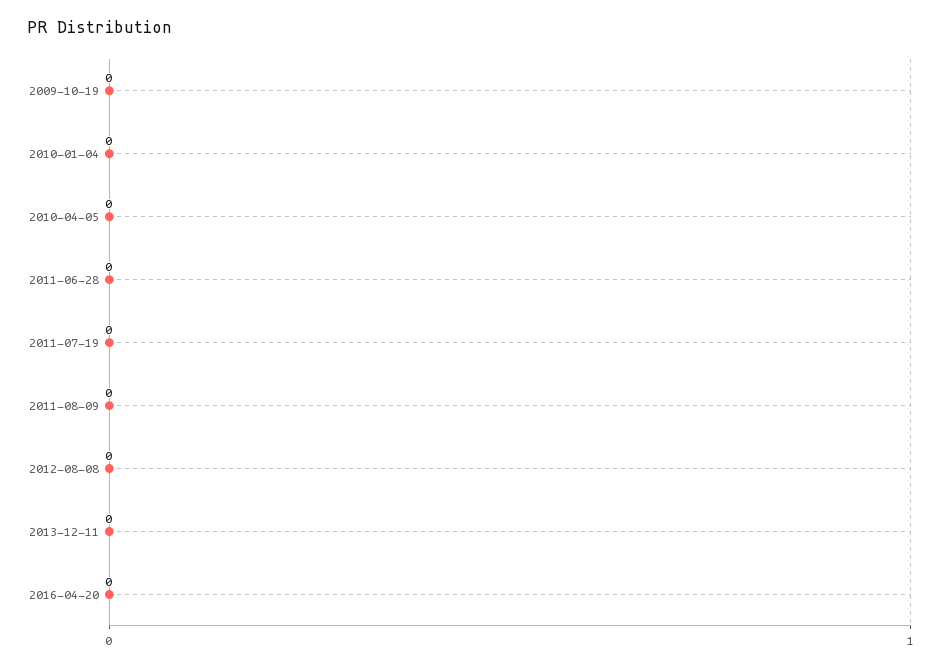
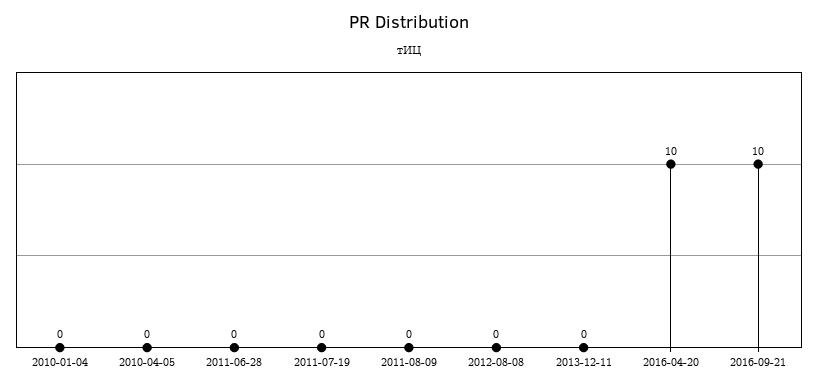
2009-10-19: 0 -> none
2016-04-20: 0 -> 10
2016-09-21: none -> 10

